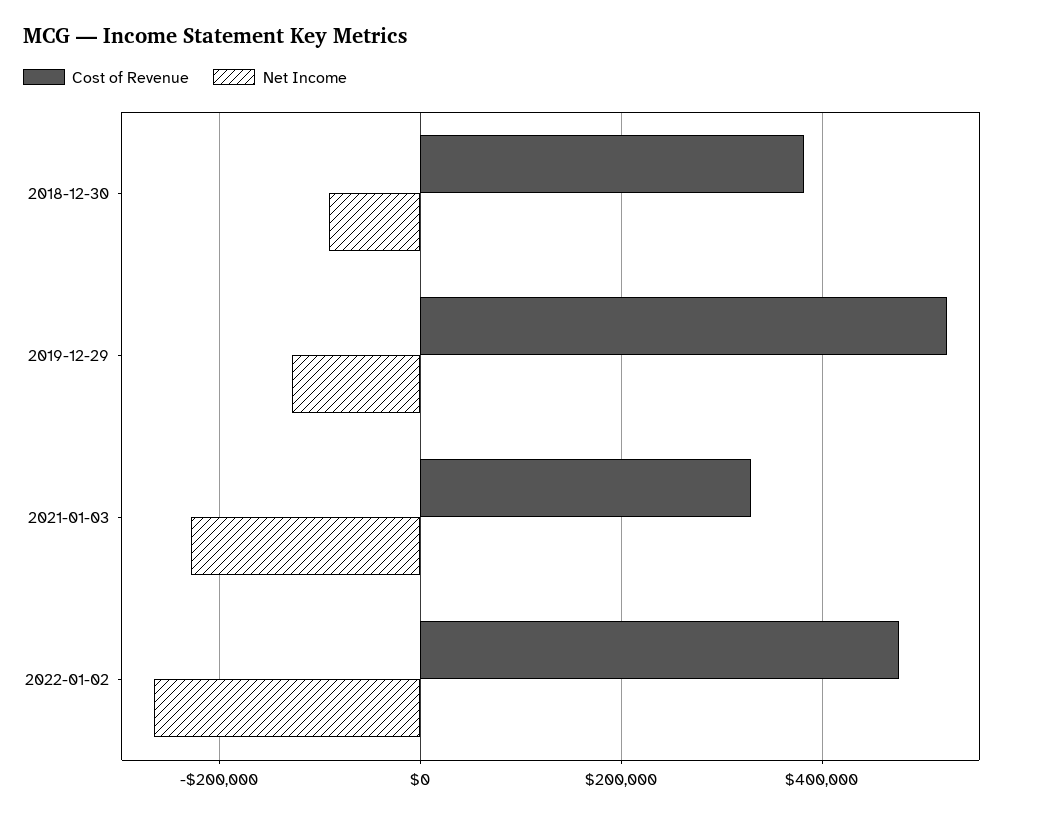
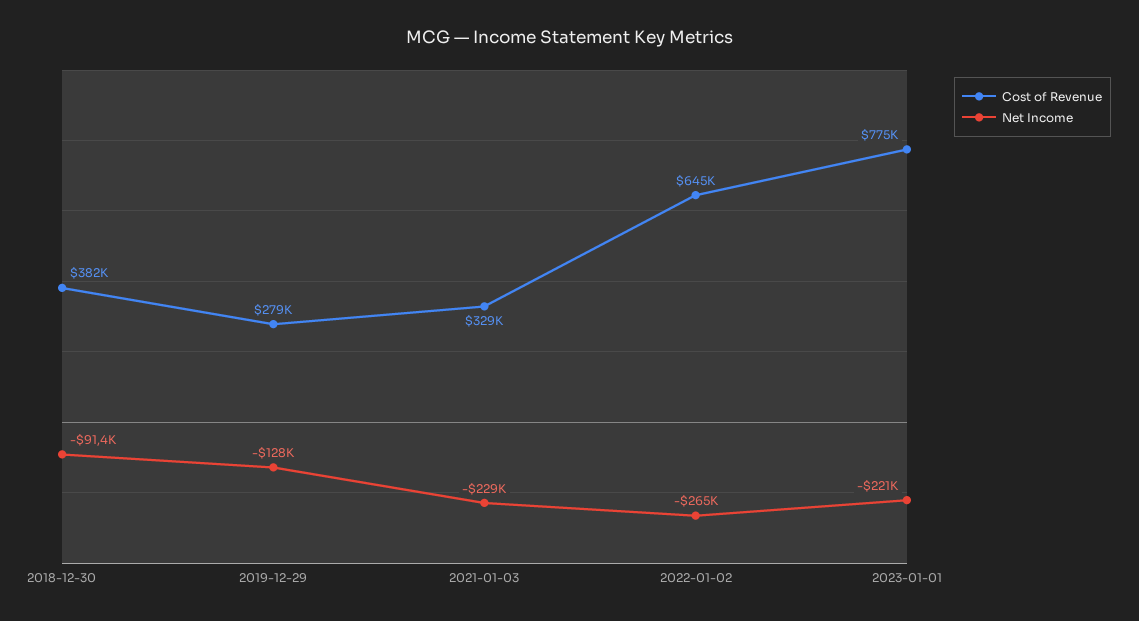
Cost of Revenue, 2019-12-29: 520000 -> 279000
Cost of Revenue, 2022-01-02: 480000 -> 645000
Cost of Revenue, 2023-01-01: none -> 775000
Net Income, 2023-01-01: none -> -221000

